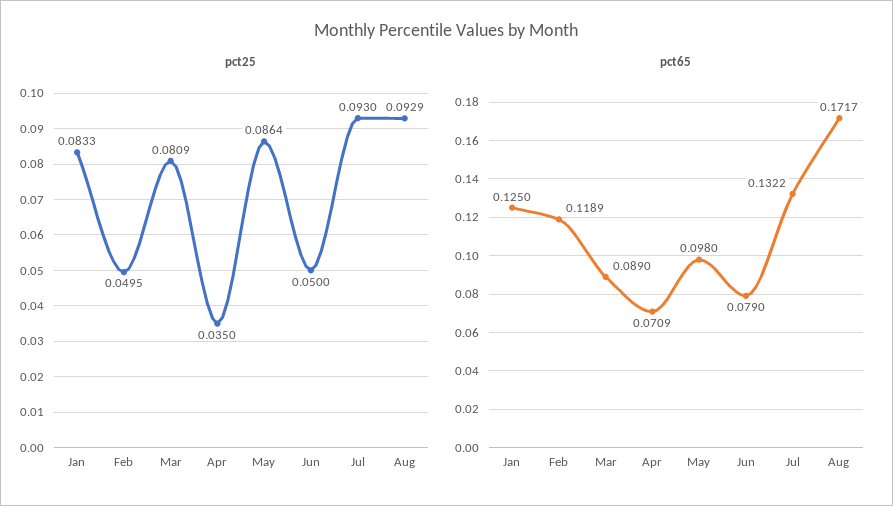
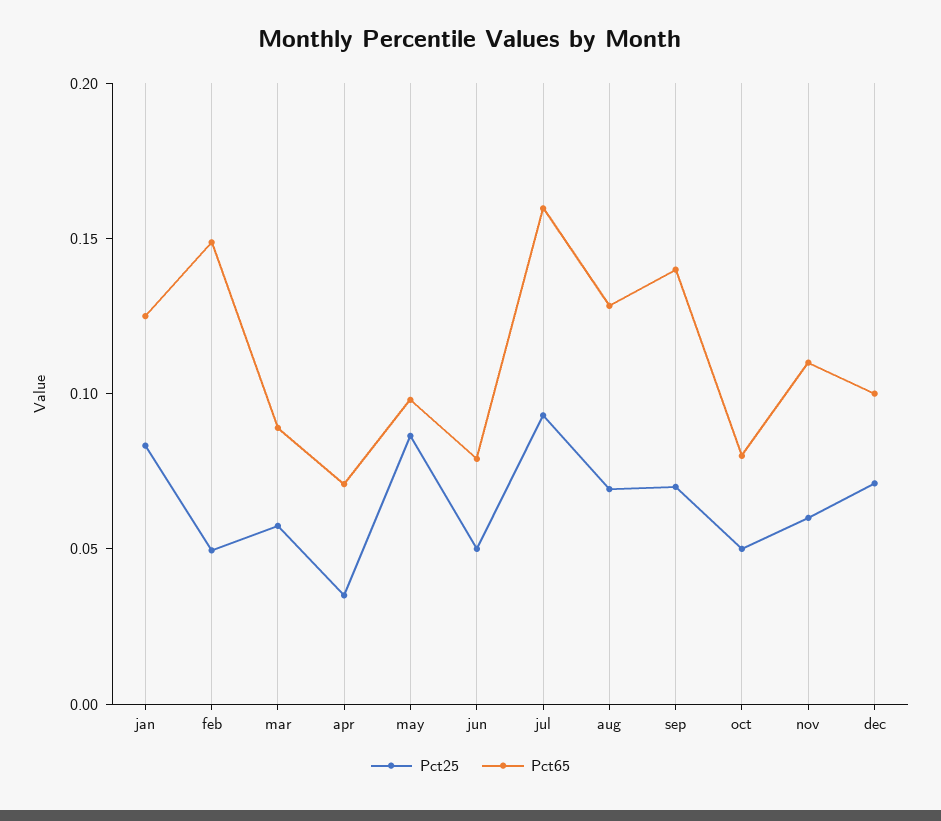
pct25, Mar: 0.0809 -> 0.06
pct25, Aug: 0.0929 -> 0.07
pct65, Feb: 0.1189 -> 0.15
pct65, Jul: 0.1322 -> 0.16
pct65, Aug: 0.1717 -> 0.13
pct25, sep: none -> 0.07
pct65, sep: none -> 0.14
pct25, oct: none -> 0.05
pct65, oct: none -> 0.08
pct25, nov: none -> 0.06
pct65, nov: none -> 0.11
pct25, dec: none -> 0.07
pct65, dec: none -> 0.1

